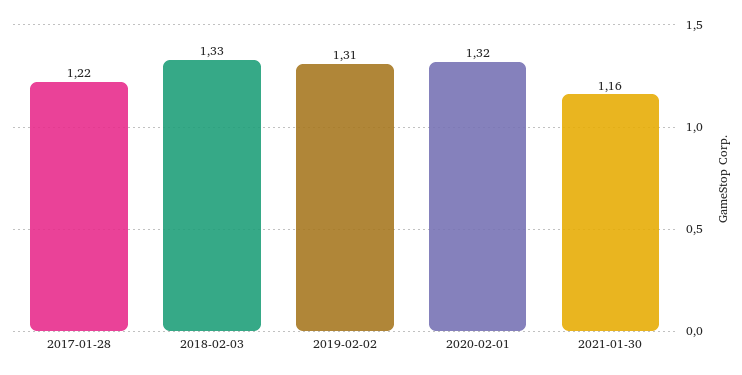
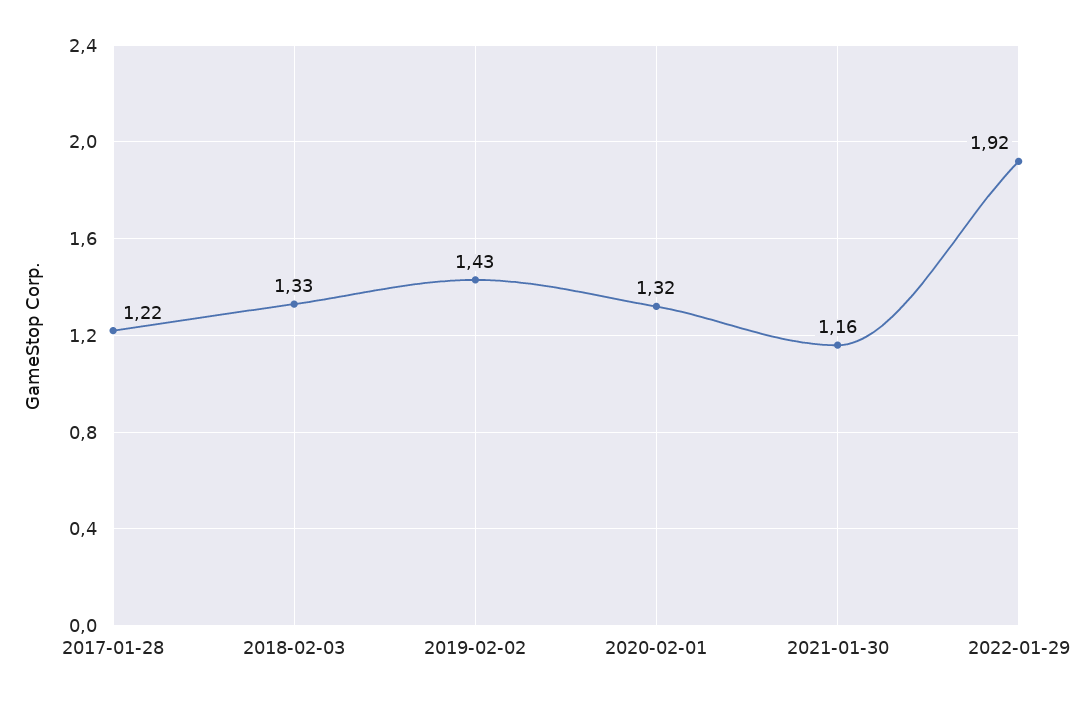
2019-02-02: 1.31 -> 1.43
2022-01-29: none -> 1.92

